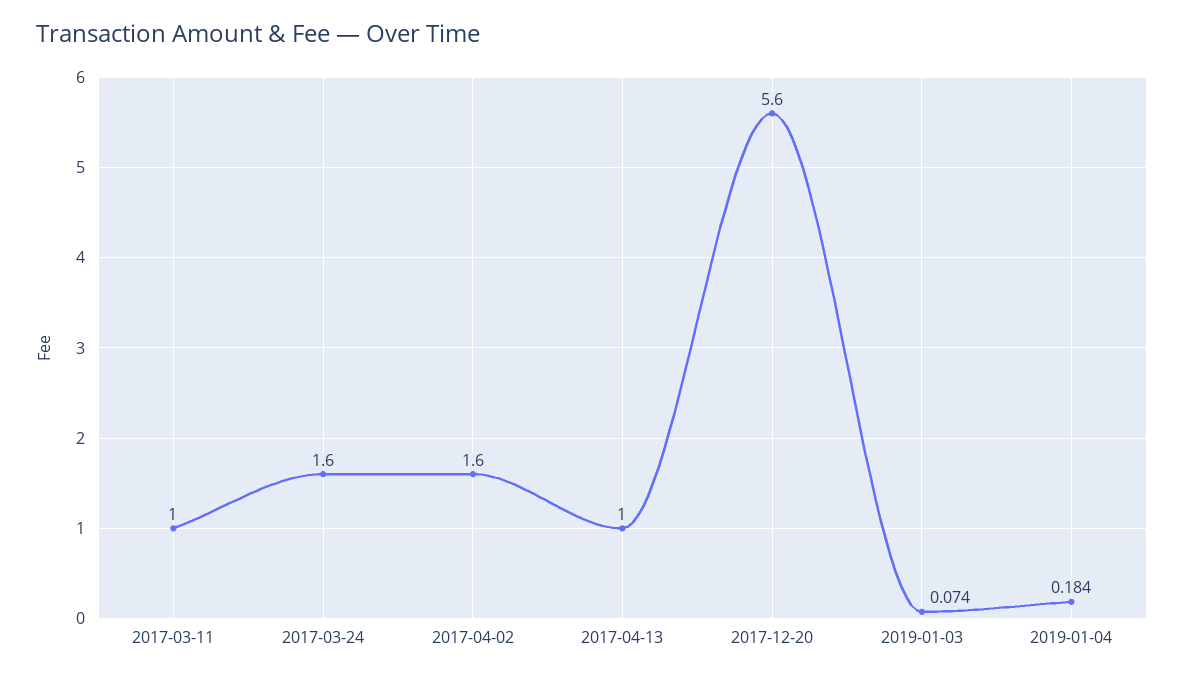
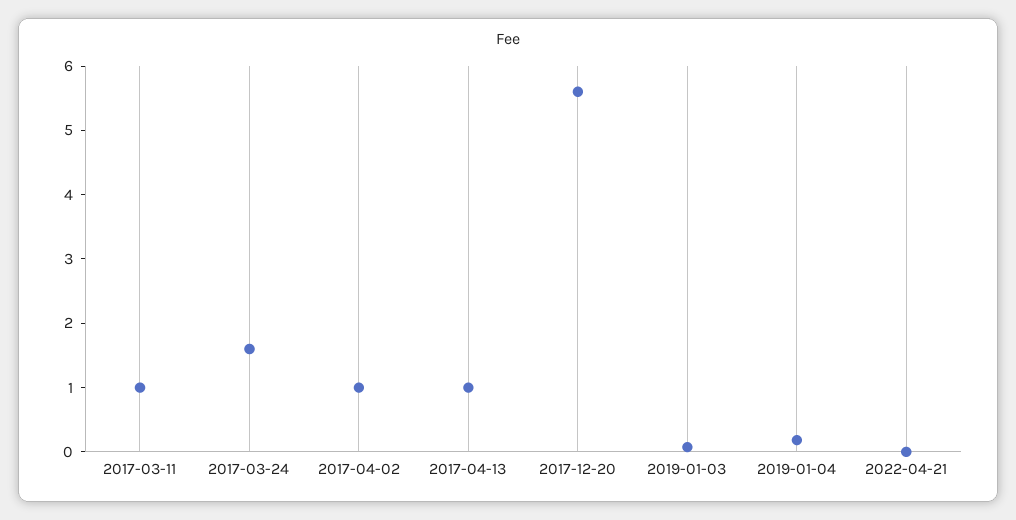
2017-04-02: 1.6 -> 1
2022-04-21: none -> 0

